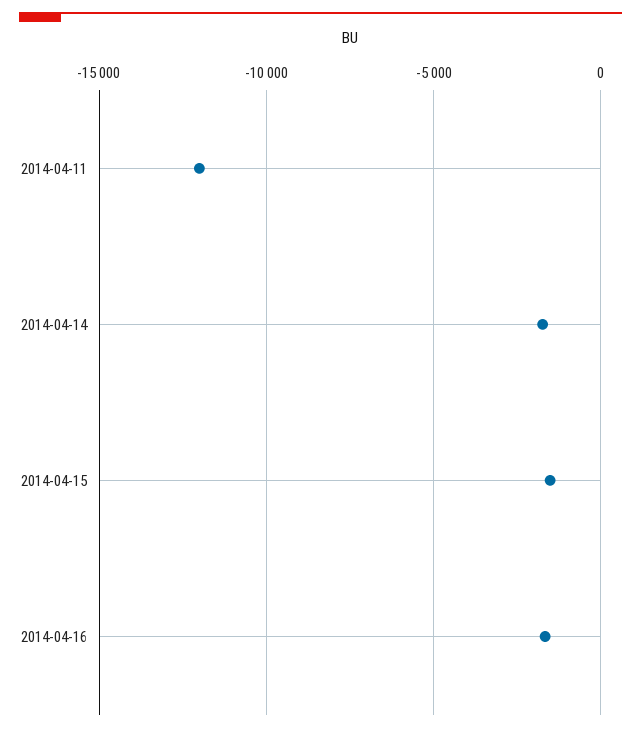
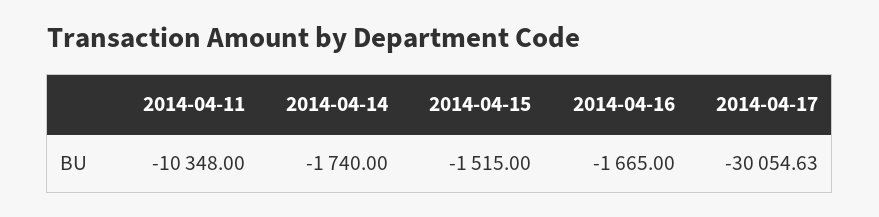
2014-04-11: -12000 -> -10348
2014-04-17: none -> -30054.63

